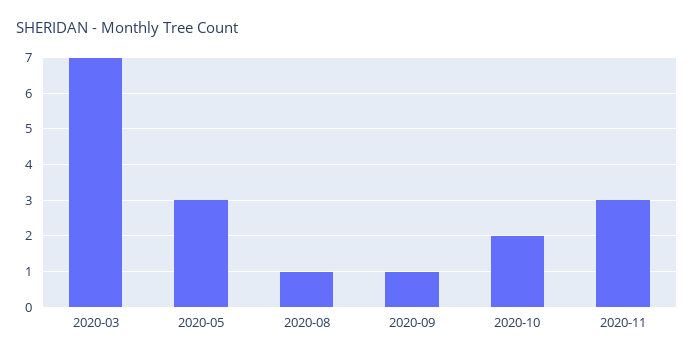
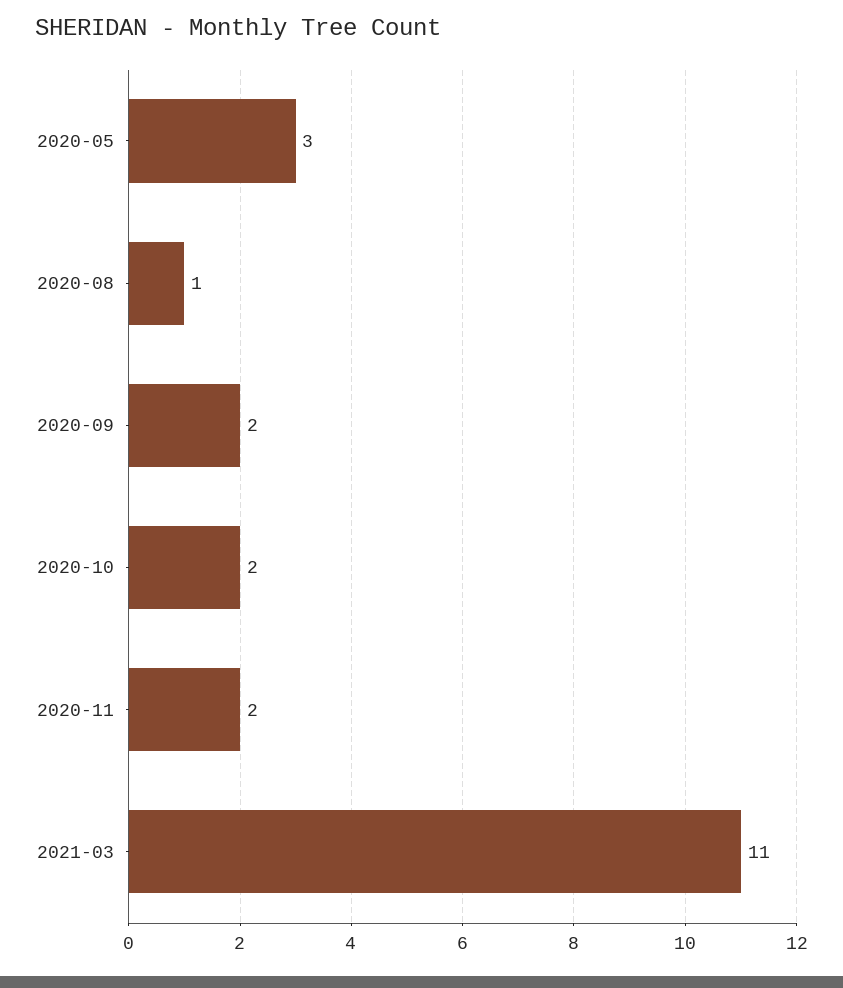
2020-03: 7 -> none
2020-09: 1 -> 2
2020-11: 3 -> 2
2021-03: none -> 11

